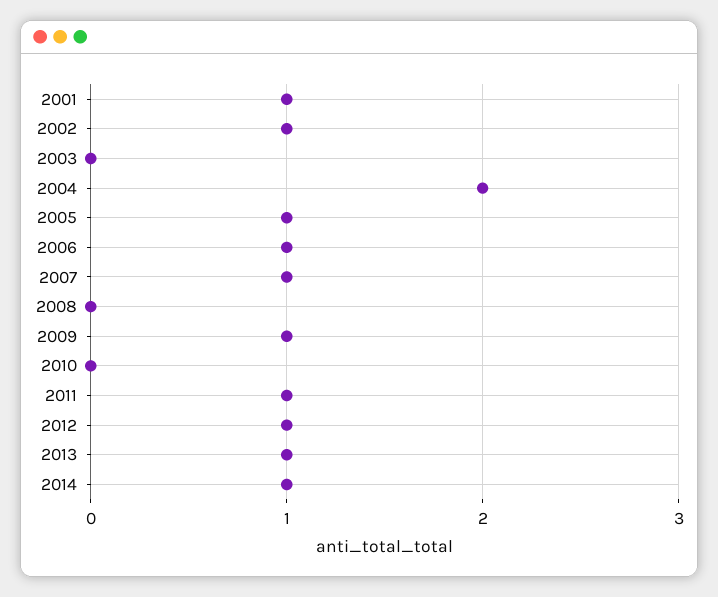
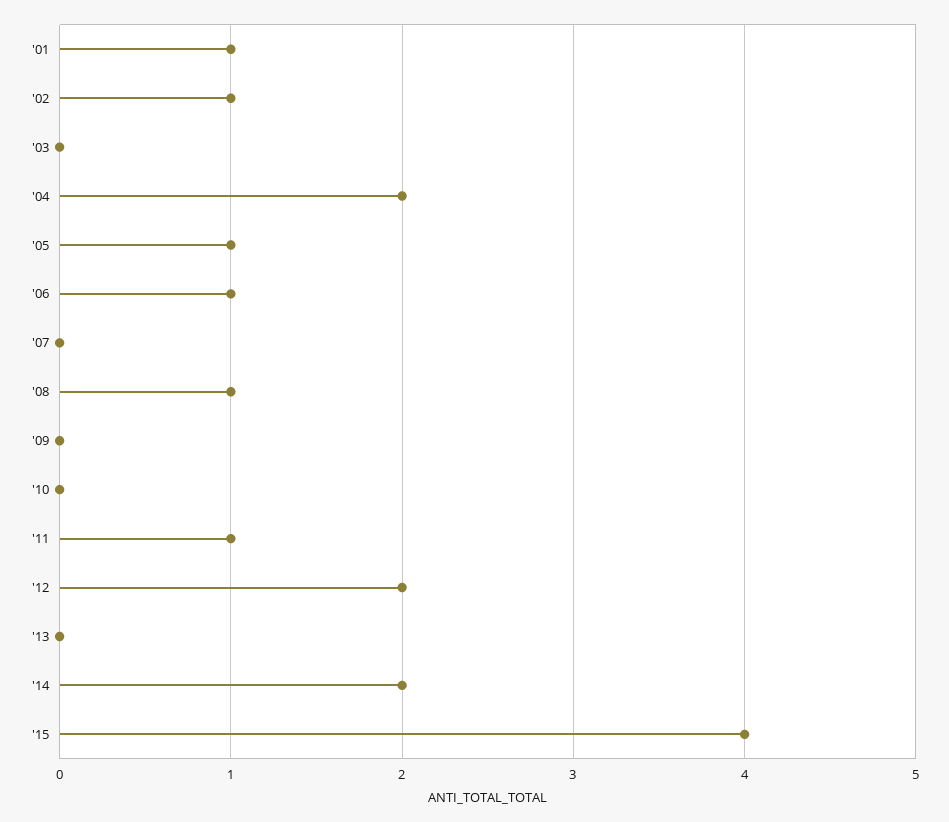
2007: 1 -> 0
2008: 0 -> 1
2009: 1 -> 0
2012: 1 -> 2
2013: 1 -> 0
2014: 1 -> 2
'15: none -> 4

